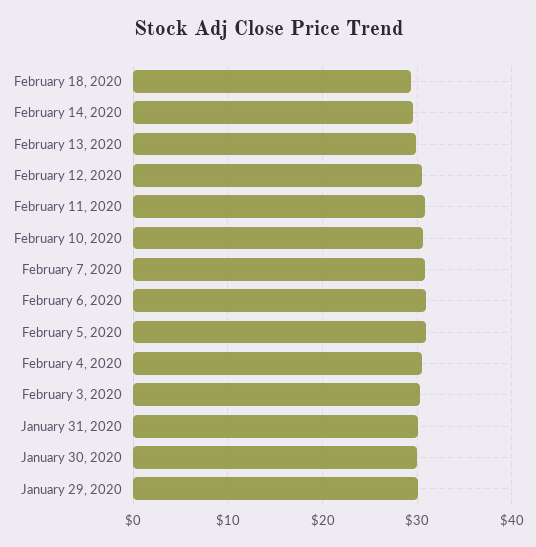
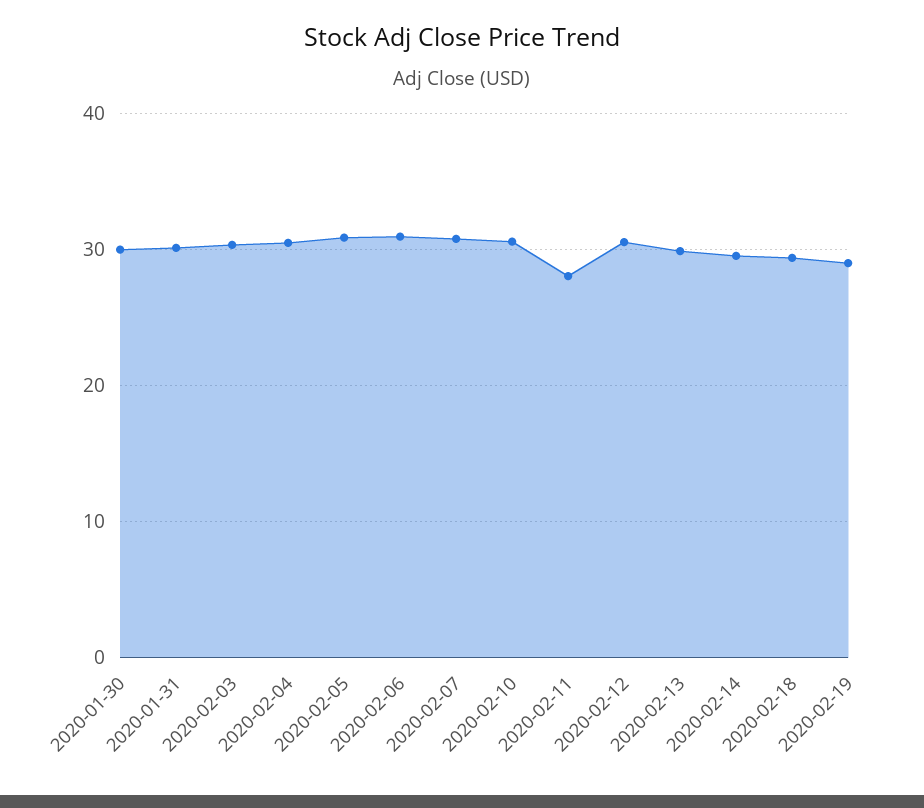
February 11, 2020: 31 -> 28
January 29, 2020: 30 -> none
2020-02-19: none -> 29

